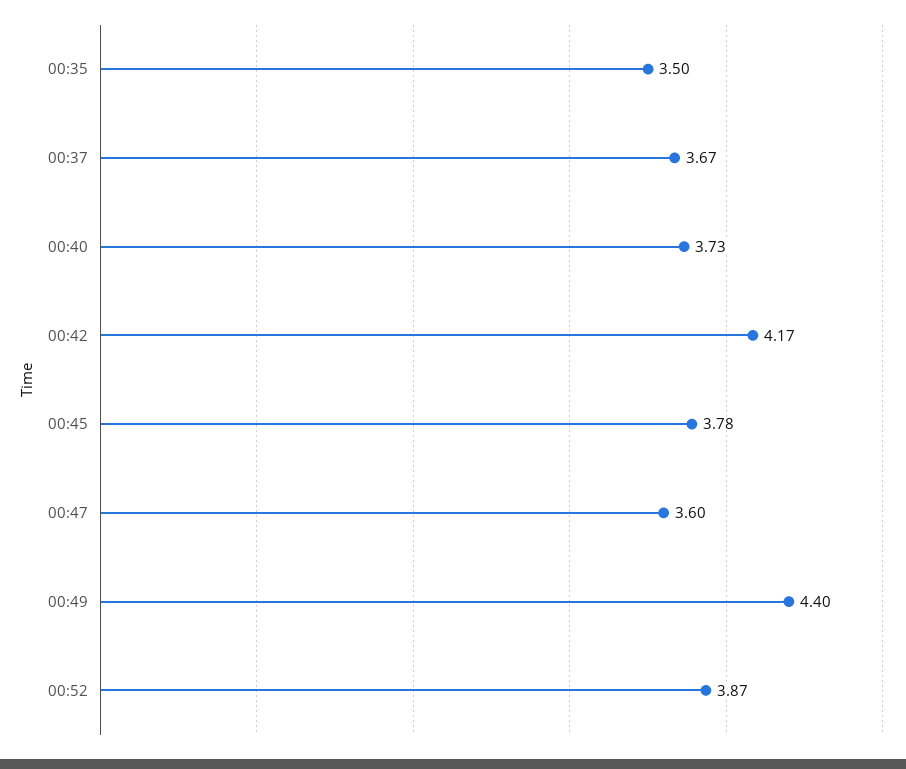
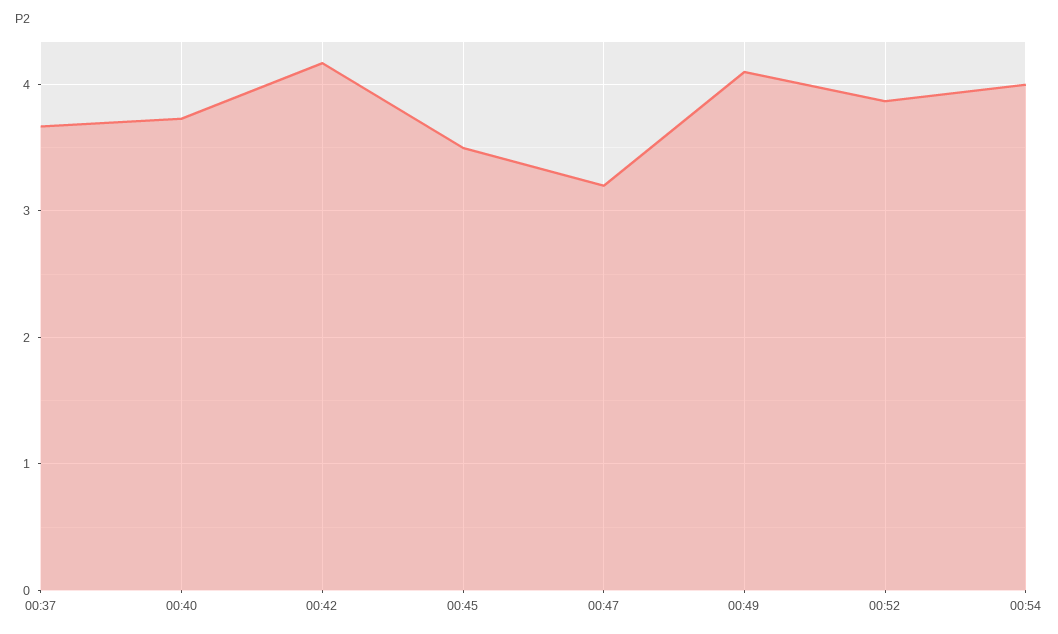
00:35: 3.5 -> none
00:45: 3.78 -> 3.5
00:47: 3.6 -> 3.2
00:49: 4.4 -> 4.1
00:54: none -> 4

